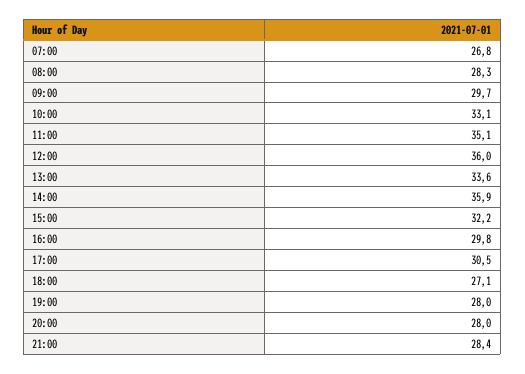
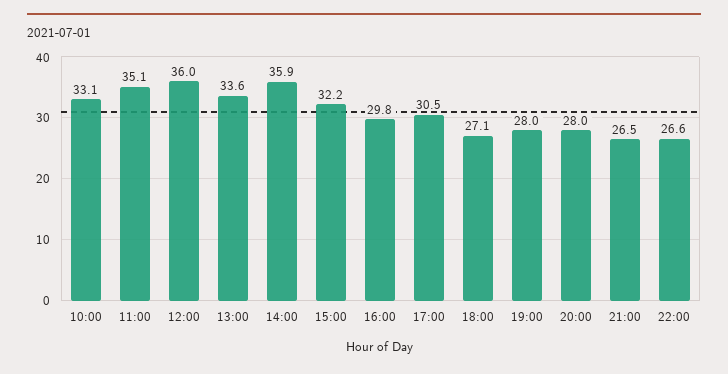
07:00: 26.8 -> none
08:00: 28.3 -> none
09:00: 29.7 -> none
21:00: 28.4 -> 26.5
22:00: none -> 26.6

